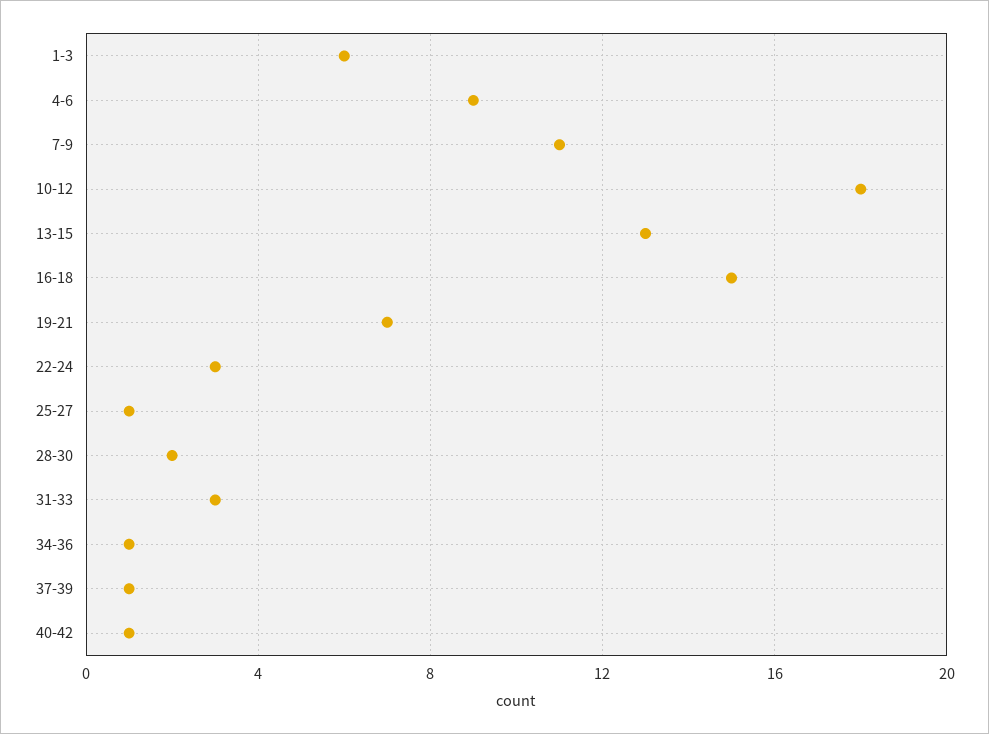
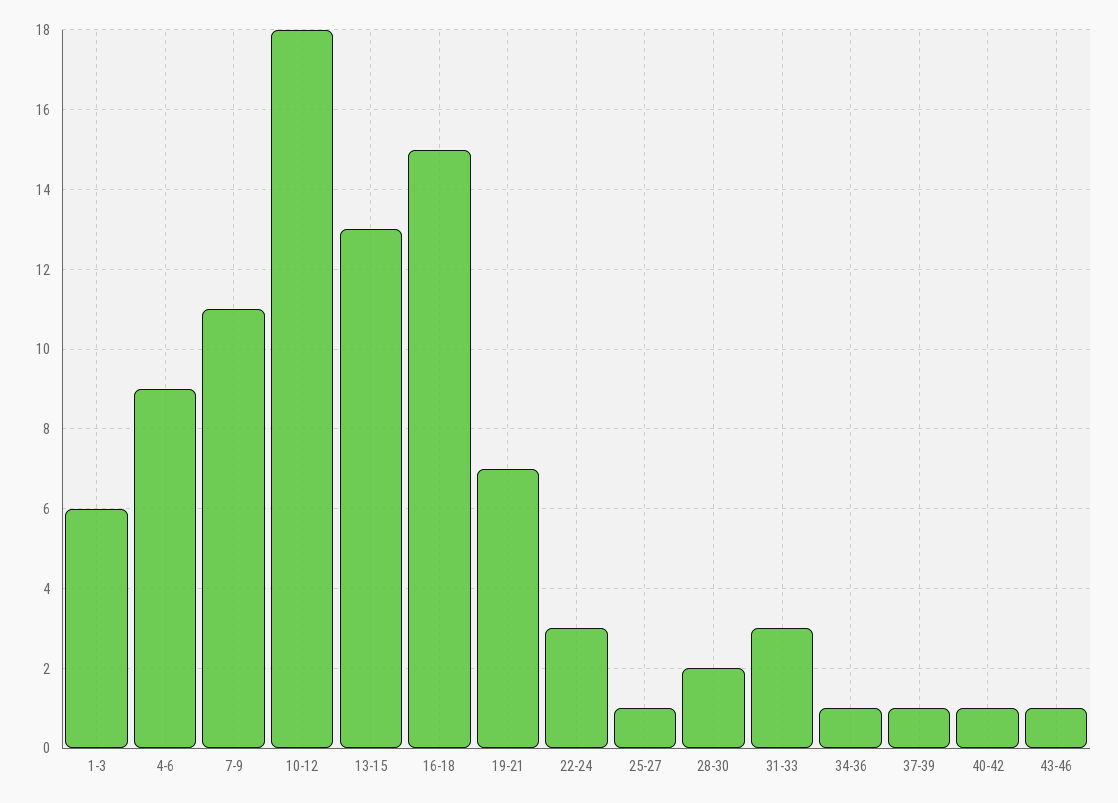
43-46: none -> 1

